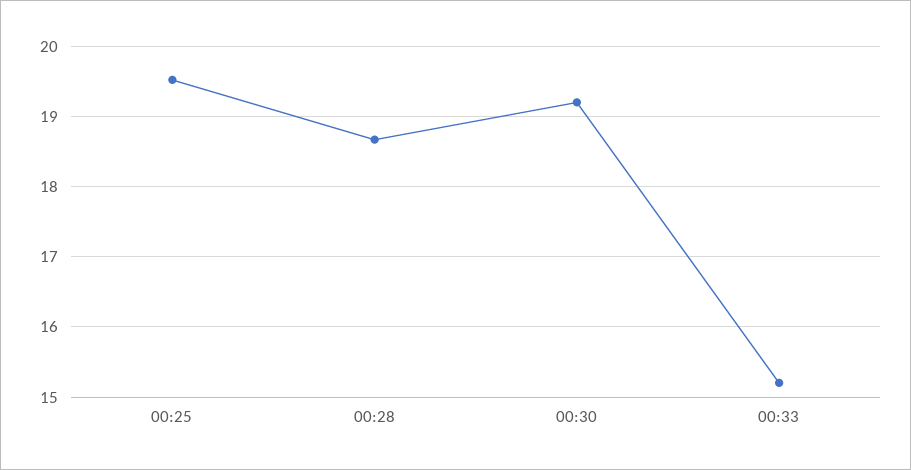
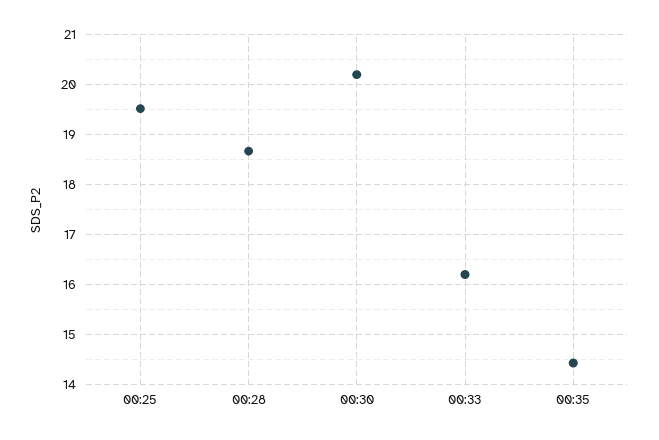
00:30: 19.2 -> 20.2
00:33: 15.2 -> 16.2
00:35: none -> 14.4

